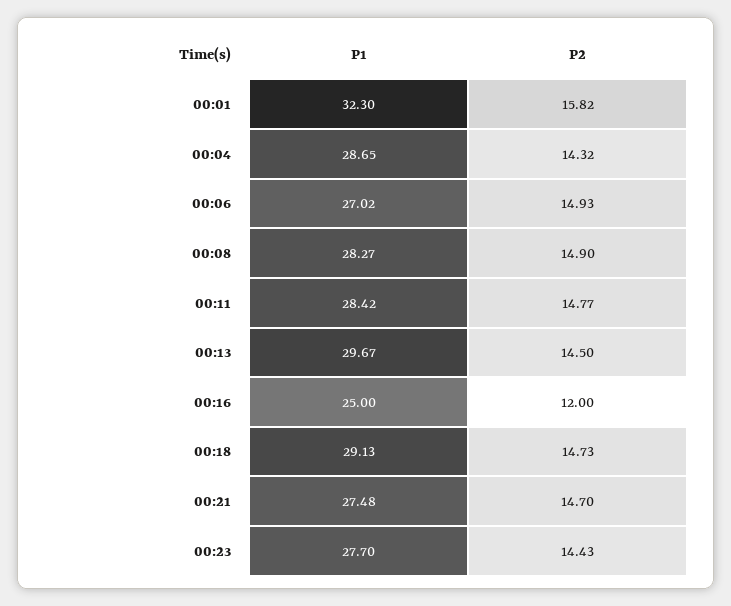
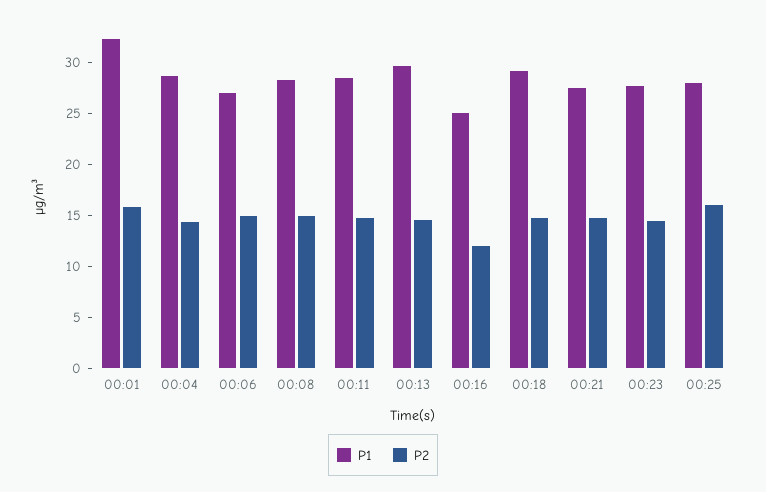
P1, 00:25: none -> 28
P2, 00:25: none -> 16

